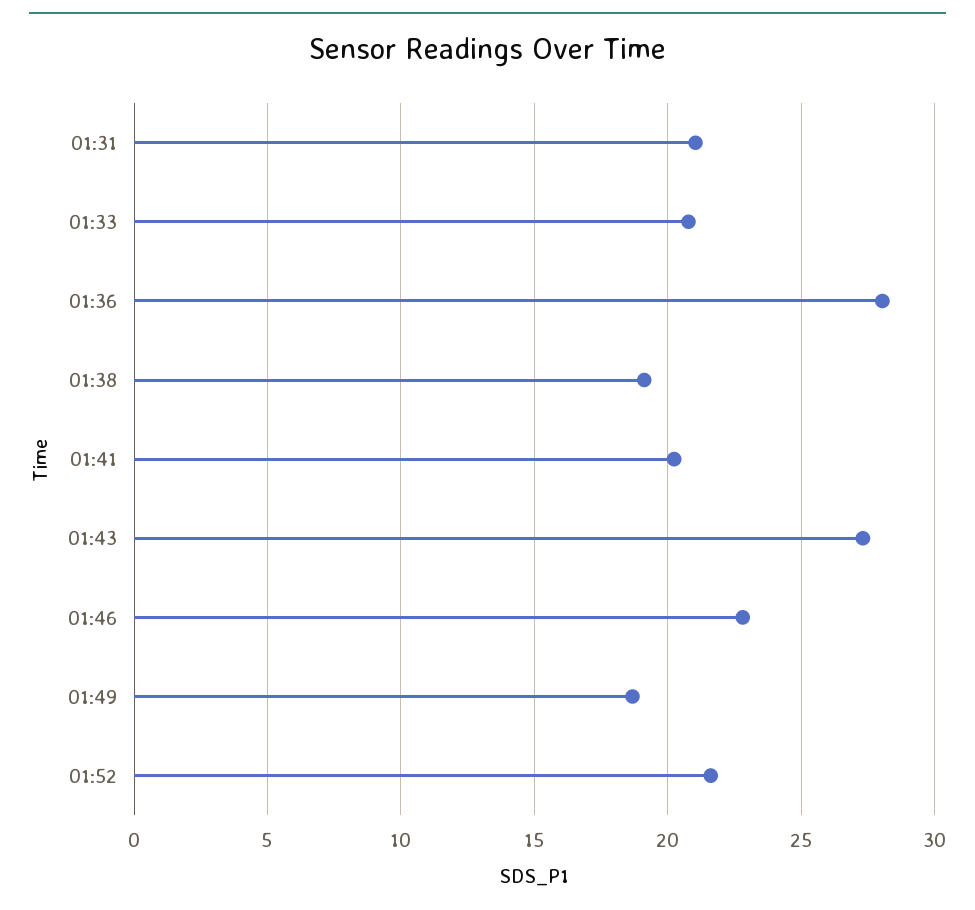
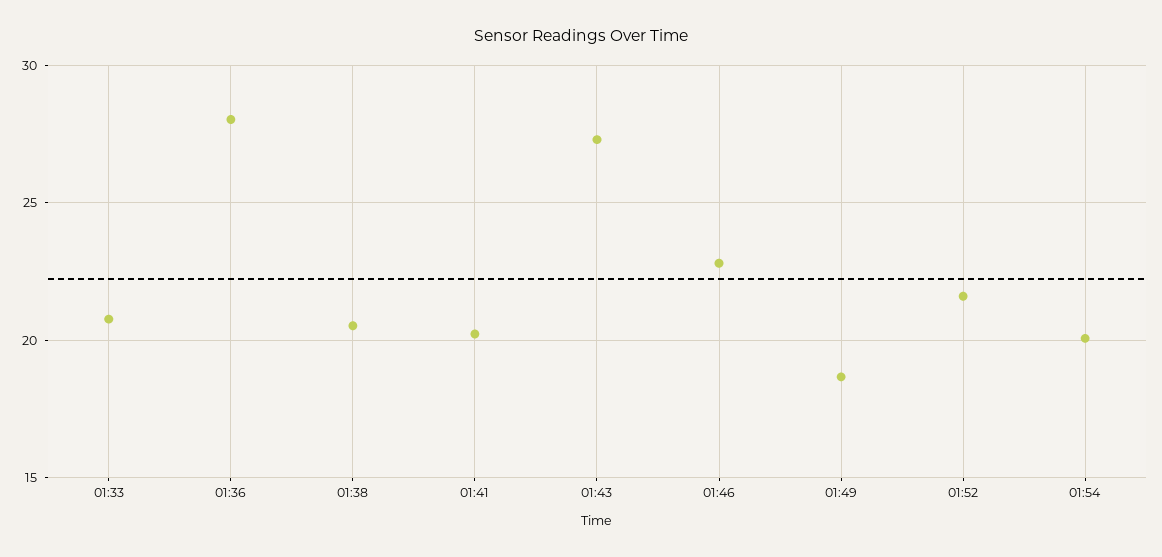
01:31: 21 -> none
01:38: 19 -> 20.5
01:54: none -> 20

